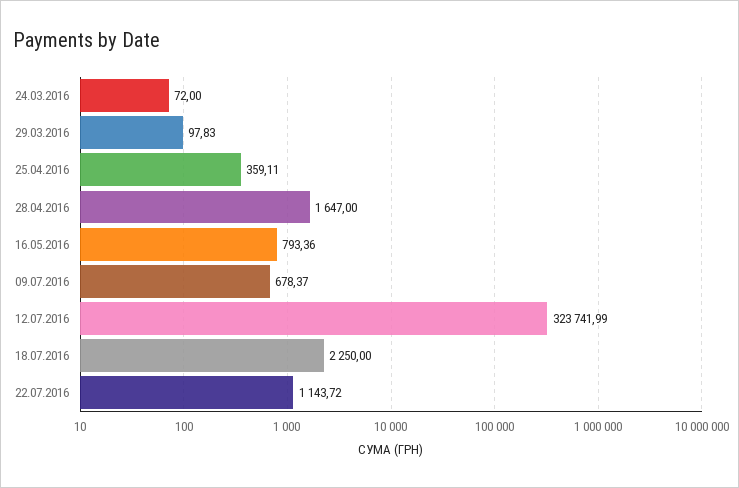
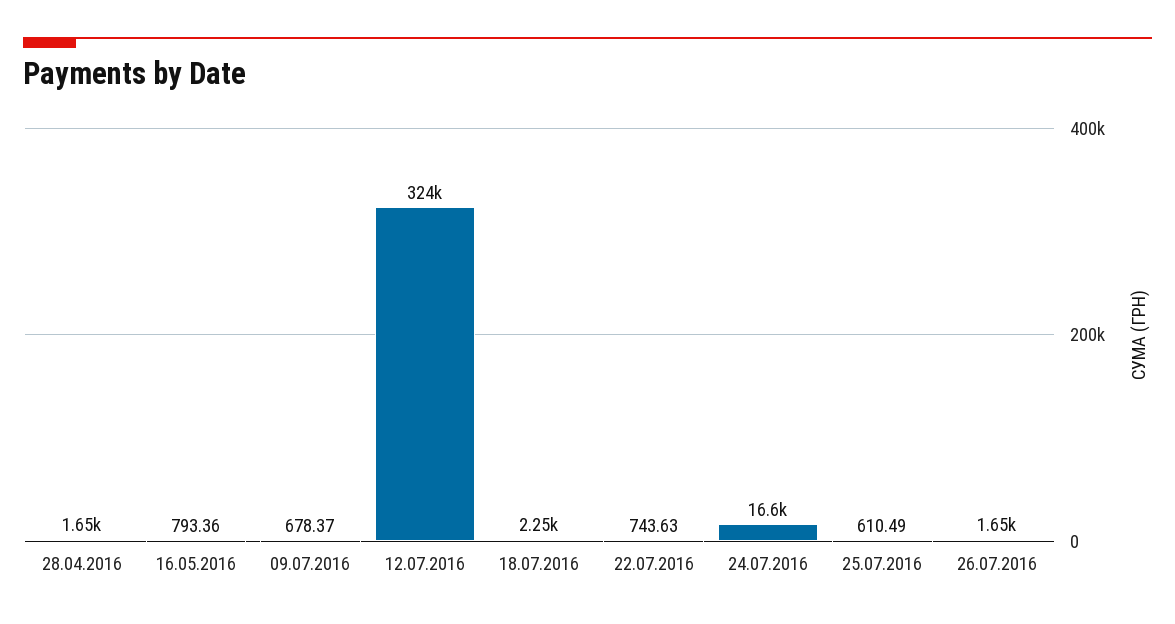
24.03.2016: 72 -> none
29.03.2016: 97.83 -> none
25.04.2016: 359.11 -> none
22.07.2016: 1143.72 -> 743.63
24.07.2016: none -> 16600
25.07.2016: none -> 610.49
26.07.2016: none -> 1650

